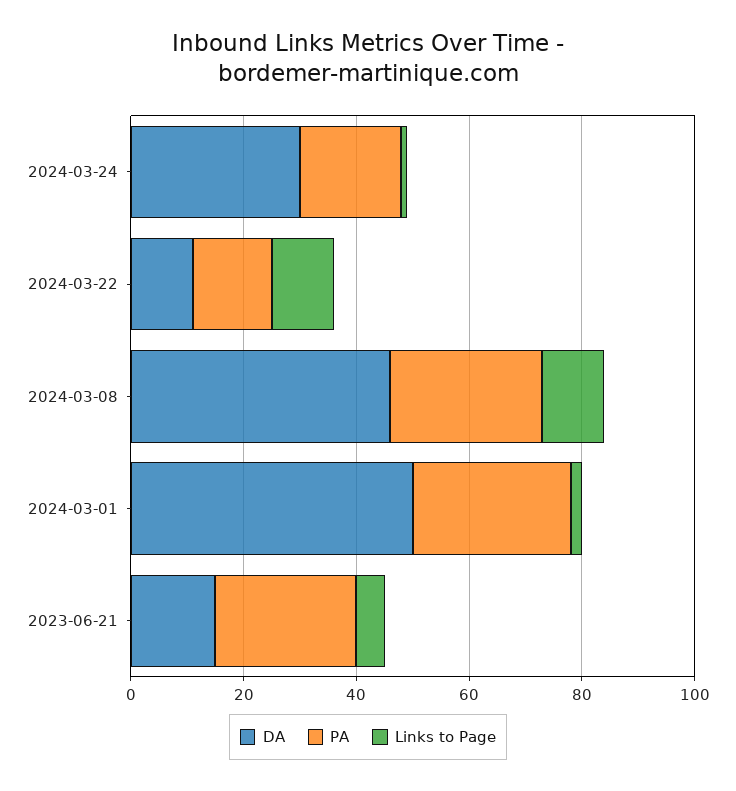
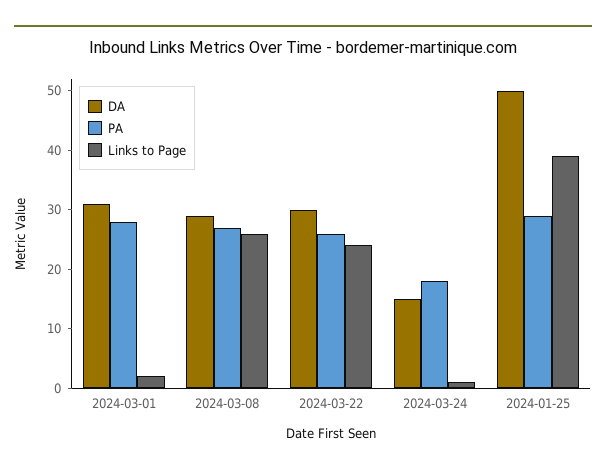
DA, 2024-03-24: 30 -> 15
DA, 2024-03-22: 10 -> 30
PA, 2024-03-22: 15 -> 25
Links to Page, 2024-03-22: 10 -> 25
DA, 2024-03-08: 45 -> 30
Links to Page, 2024-03-08: 10 -> 25
DA, 2024-03-01: 50 -> 30
DA, 2023-06-21: 15 -> none
PA, 2023-06-21: 25 -> none
Links to Page, 2023-06-21: 5 -> none
DA, 2024-01-25: none -> 50
PA, 2024-01-25: none -> 30
Links to Page, 2024-01-25: none -> 40

